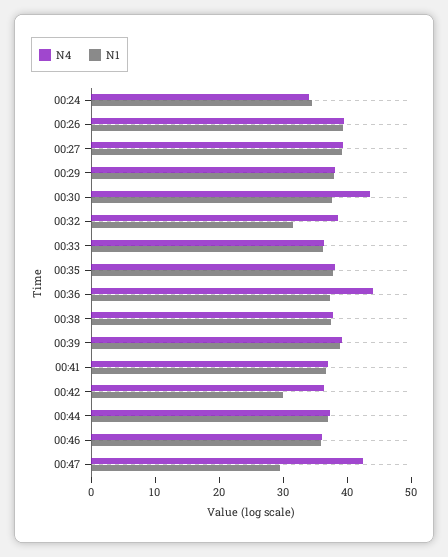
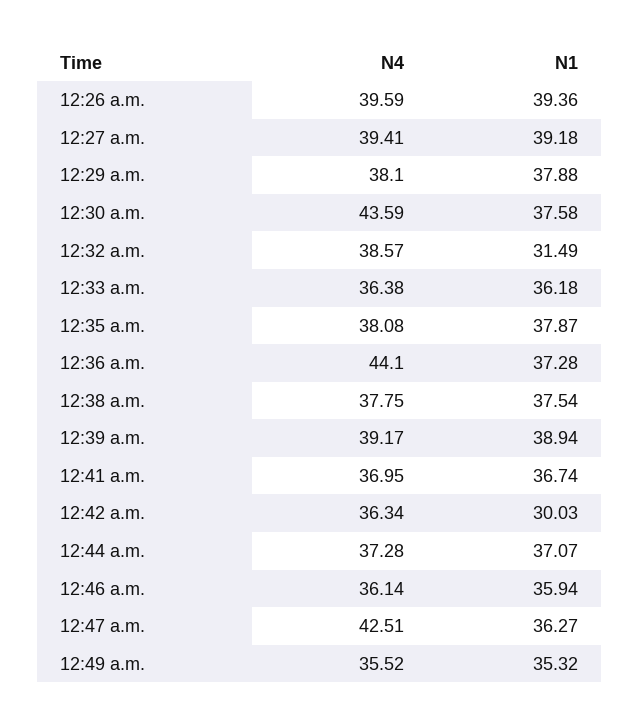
N4, 00:24: 34 -> none
N1, 00:24: 34 -> none
N1, 00:47: 30 -> 36.27
N4, 12:49 a.m.: none -> 35.52
N1, 12:49 a.m.: none -> 35.32

